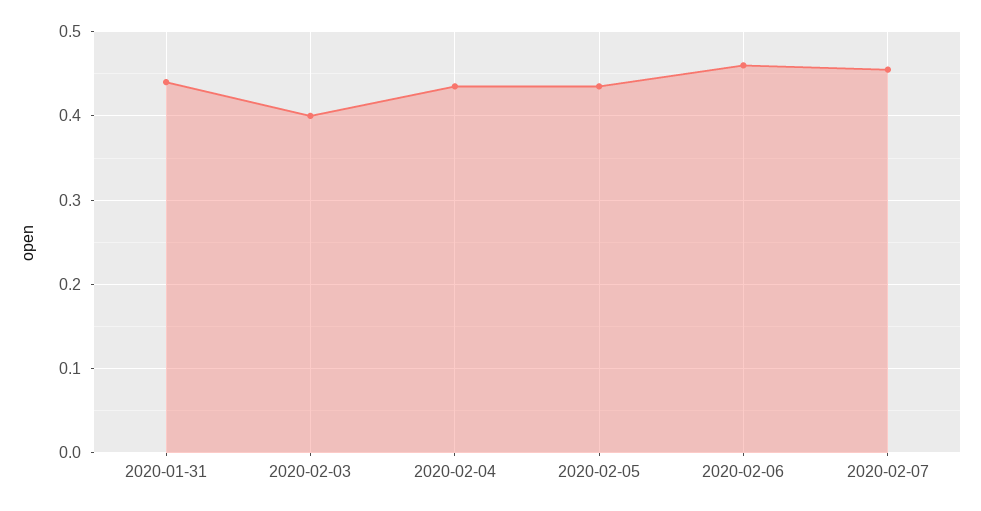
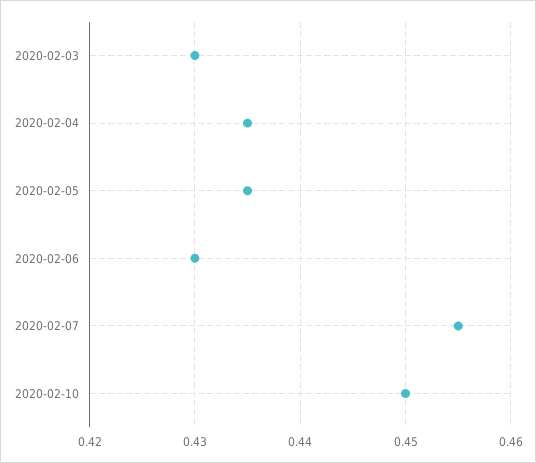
2020-01-31: 0.44 -> none
2020-02-03: 0.4 -> 0.43
2020-02-06: 0.46 -> 0.43
2020-02-10: none -> 0.45

